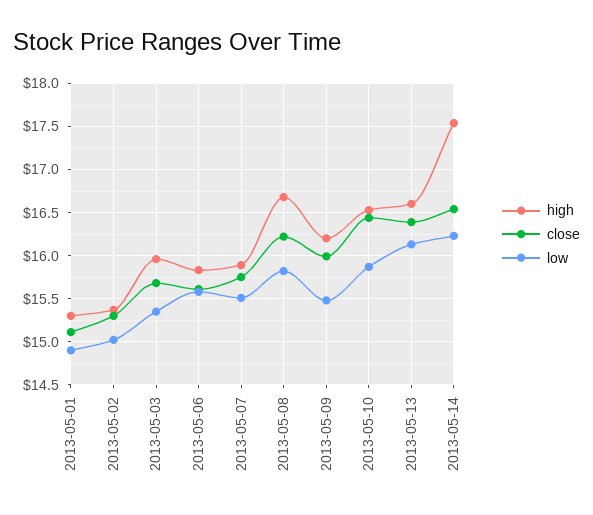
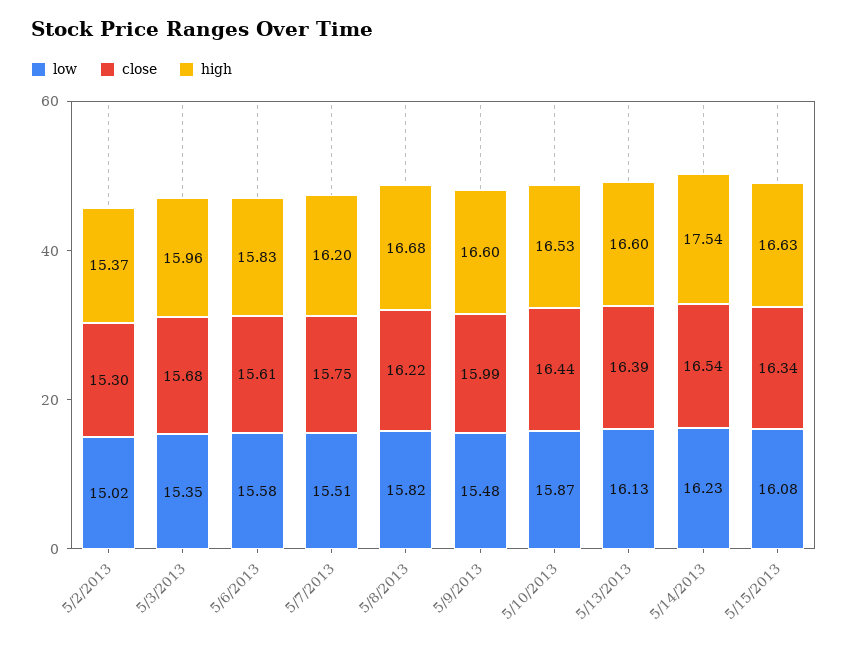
high, 2013-05-01: 15.3 -> none
close, 2013-05-01: 15.1 -> none
low, 2013-05-01: 14.9 -> none
high, 2013-05-07: 15.9 -> 16.2
high, 2013-05-09: 16.2 -> 16.6
low, 5/15/2013: none -> 16.08
close, 5/15/2013: none -> 16.34
high, 5/15/2013: none -> 16.63

